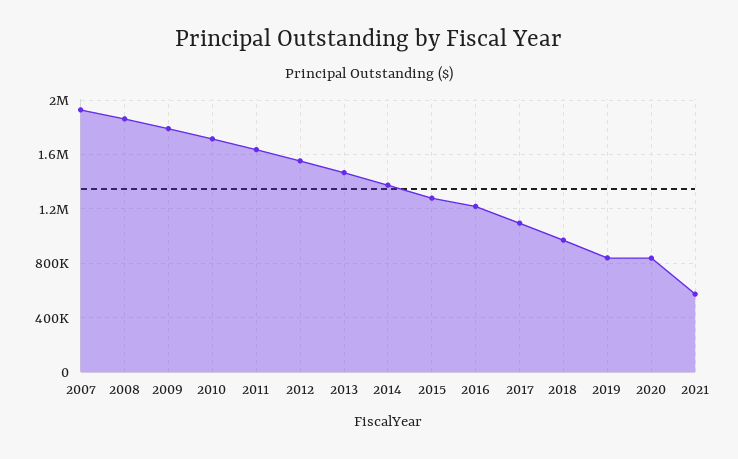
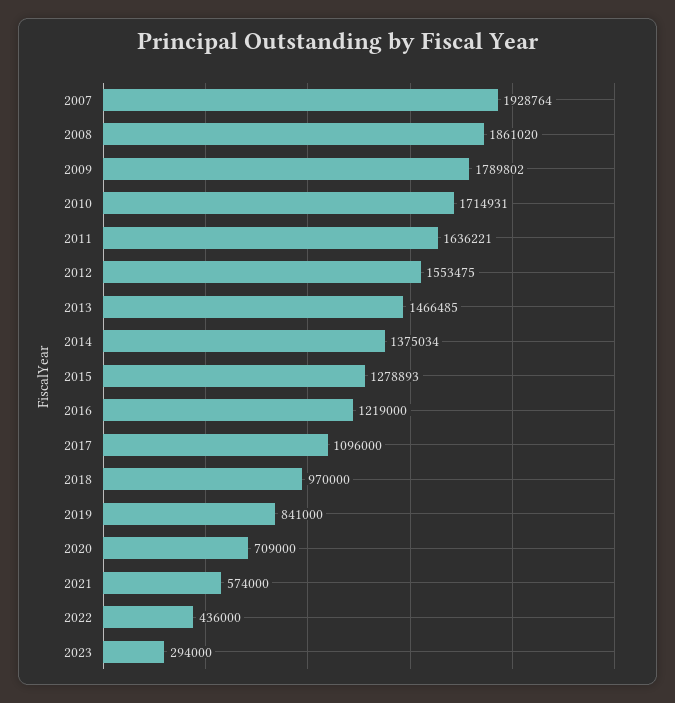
2020: 850000 -> 709000
2022: none -> 436000
2023: none -> 294000

